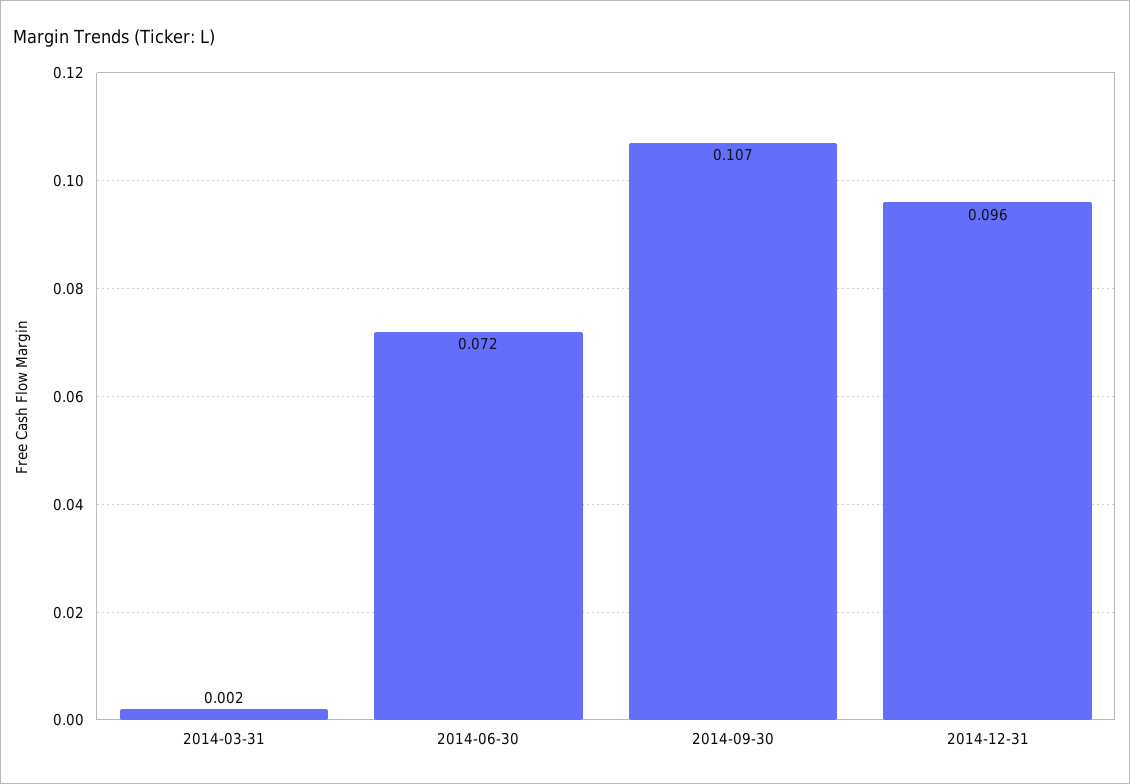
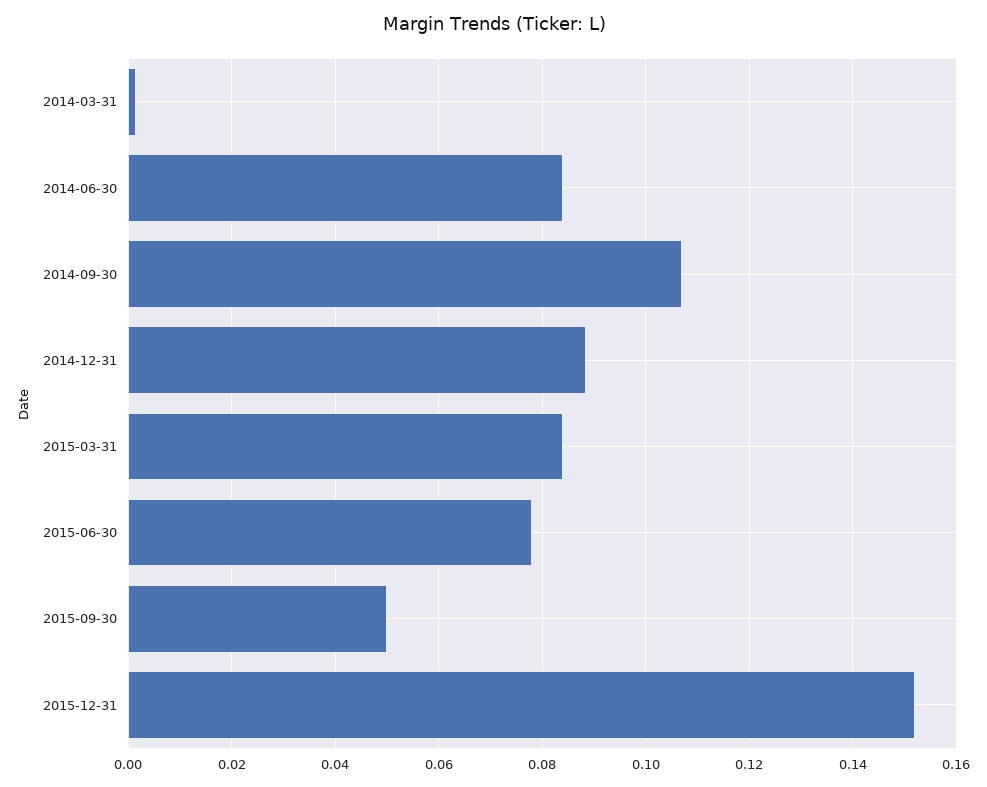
2014-06-30: 0.072 -> 0.084
2014-12-31: 0.096 -> 0.088
2015-03-31: none -> 0.084
2015-06-30: none -> 0.078
2015-09-30: none -> 0.05
2015-12-31: none -> 0.152

